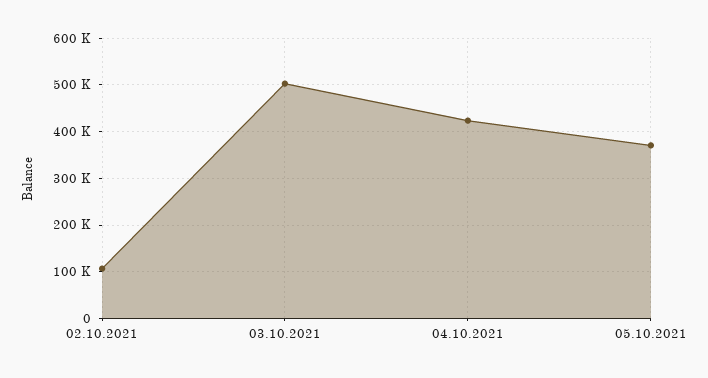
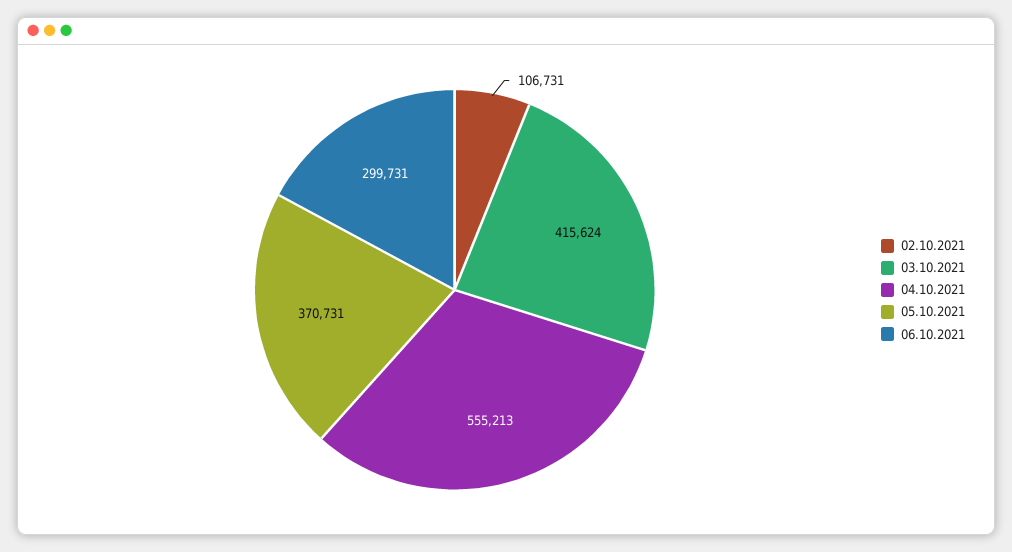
03.10.2021: 500000 -> 415624
04.10.2021: 420000 -> 555213
06.10.2021: none -> 299731

